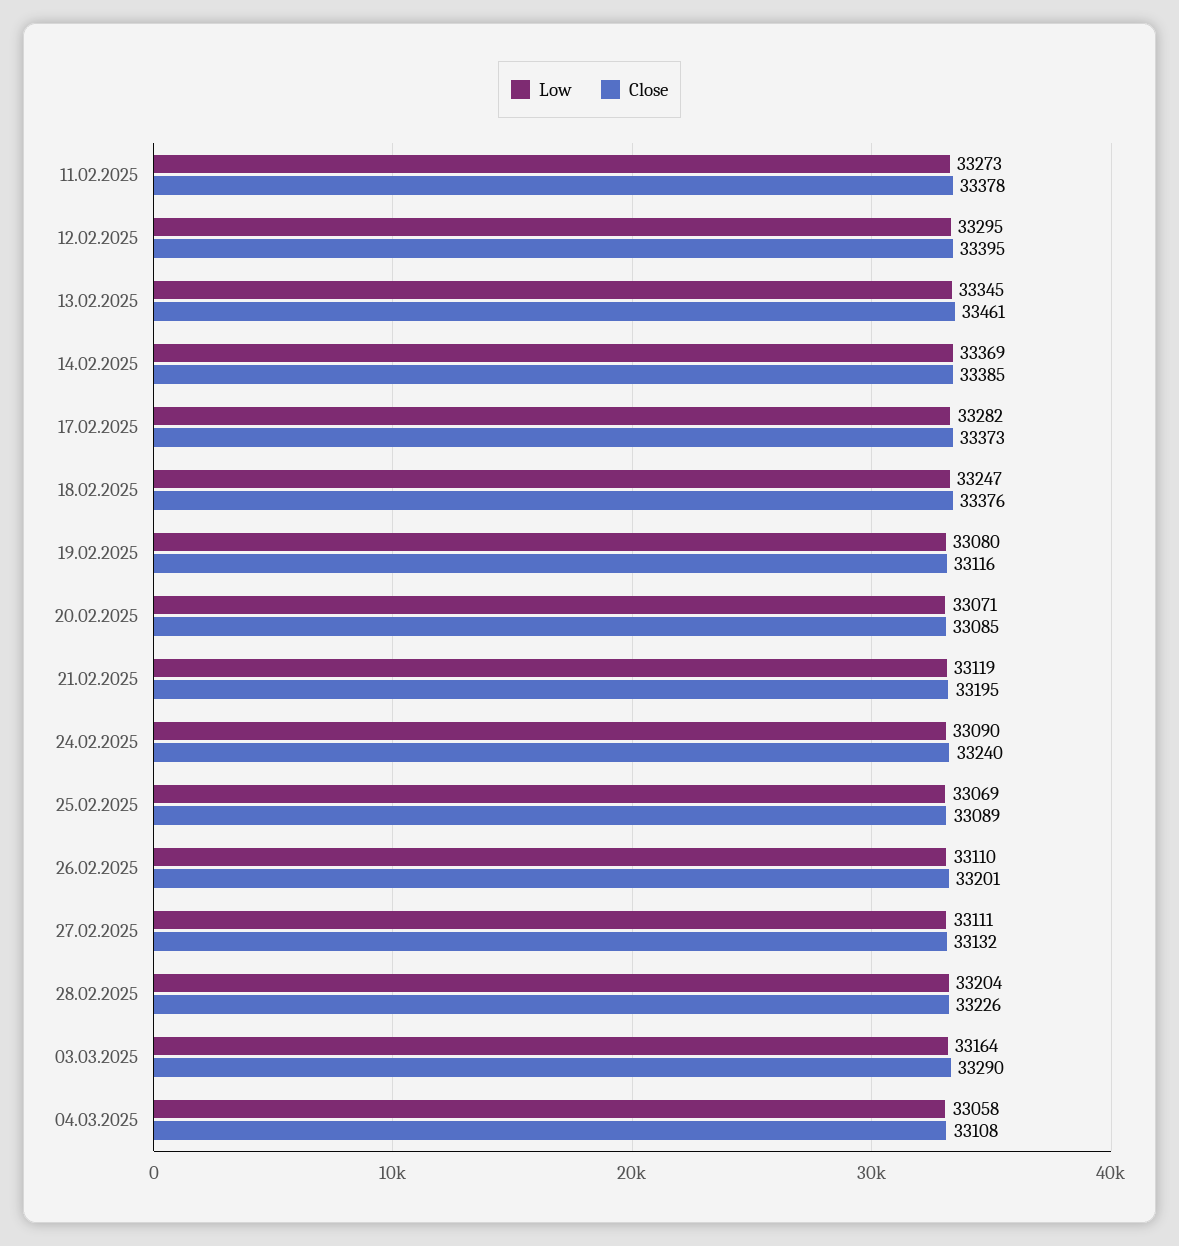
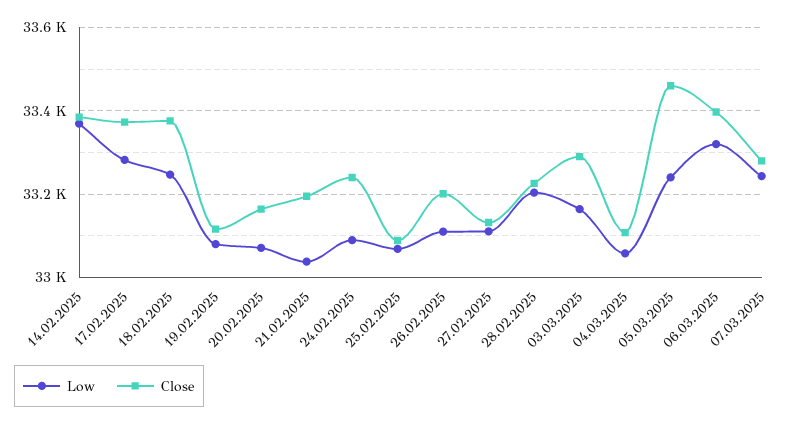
Low, 11.02.2025: 33273 -> none
Close, 11.02.2025: 33378 -> none
Low, 12.02.2025: 33295 -> none
Close, 12.02.2025: 33395 -> none
Low, 13.02.2025: 33345 -> none
Close, 13.02.2025: 33461 -> none
Close, 20.02.2025: 33085 -> 33160
Low, 21.02.2025: 33119 -> 33040
Low, 05.03.2025: none -> 33240
Close, 05.03.2025: none -> 33460
Low, 06.03.2025: none -> 33320
Close, 06.03.2025: none -> 33400
Low, 07.03.2025: none -> 33240
Close, 07.03.2025: none -> 33280

